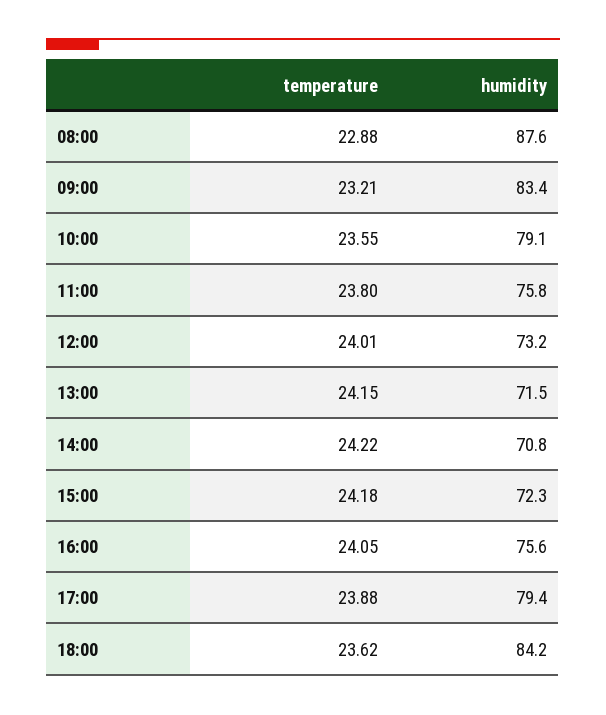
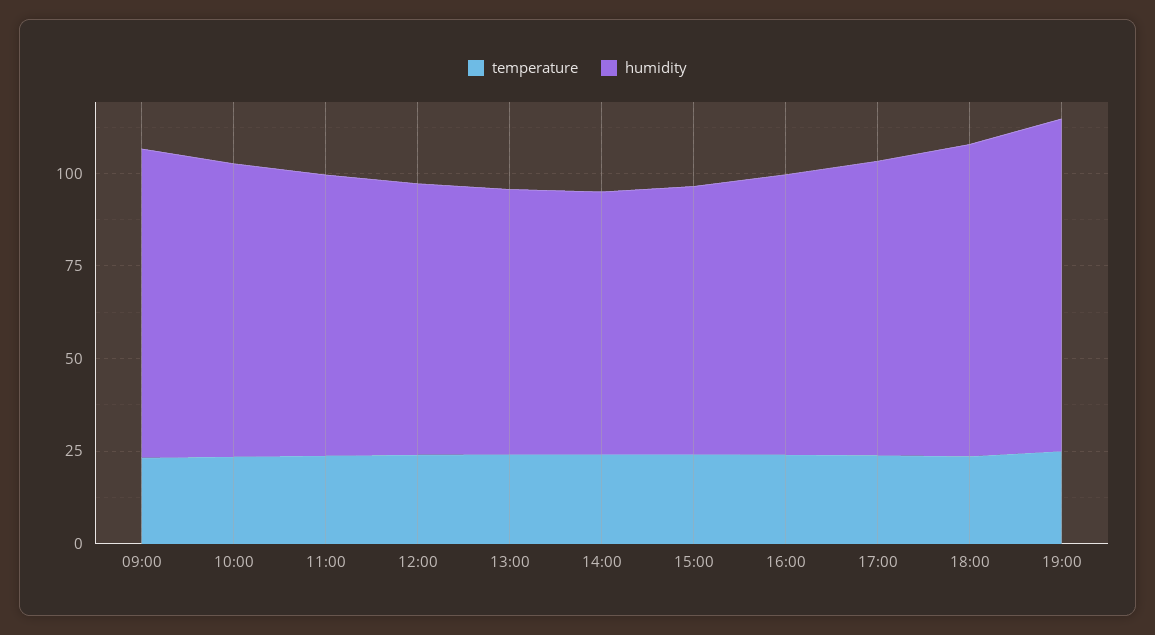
temperature, 08:00: 22.88 -> none
humidity, 08:00: 87.6 -> none
temperature, 19:00: none -> 25
humidity, 19:00: none -> 90

